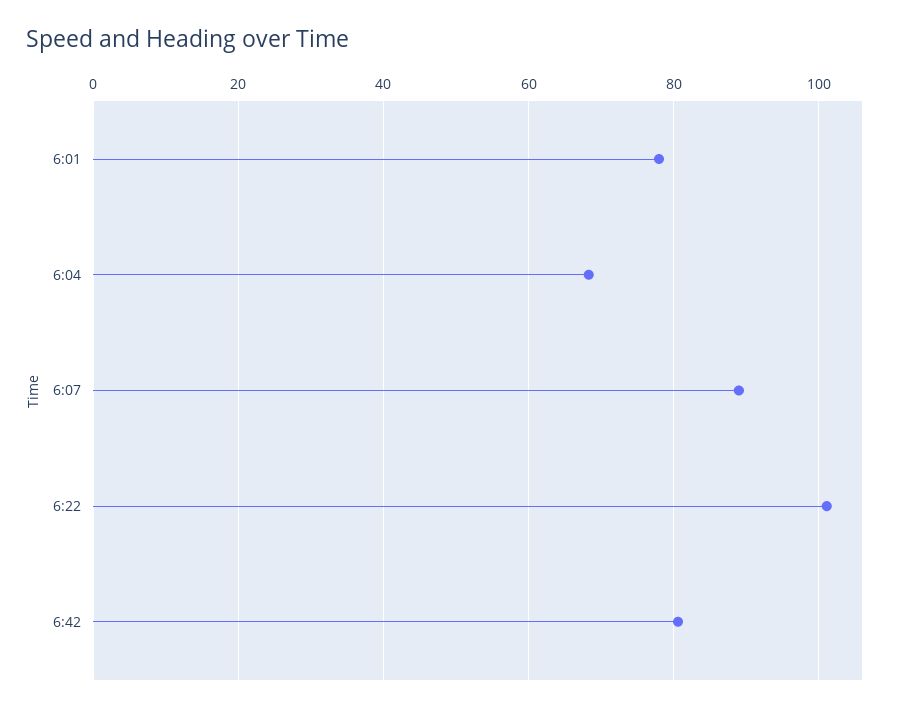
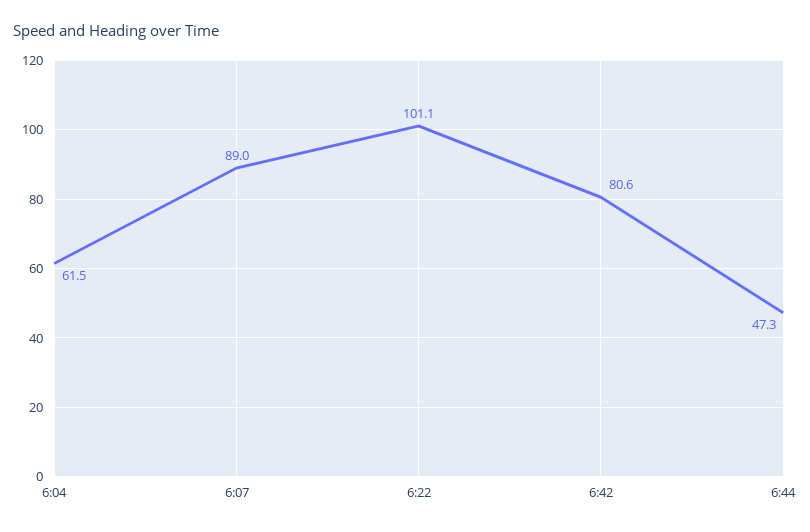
6:01: 78 -> none
6:04: 68 -> 61.5
6:44: none -> 47.3

